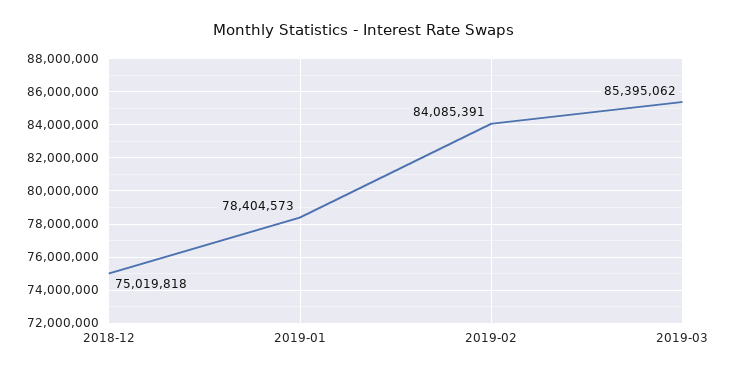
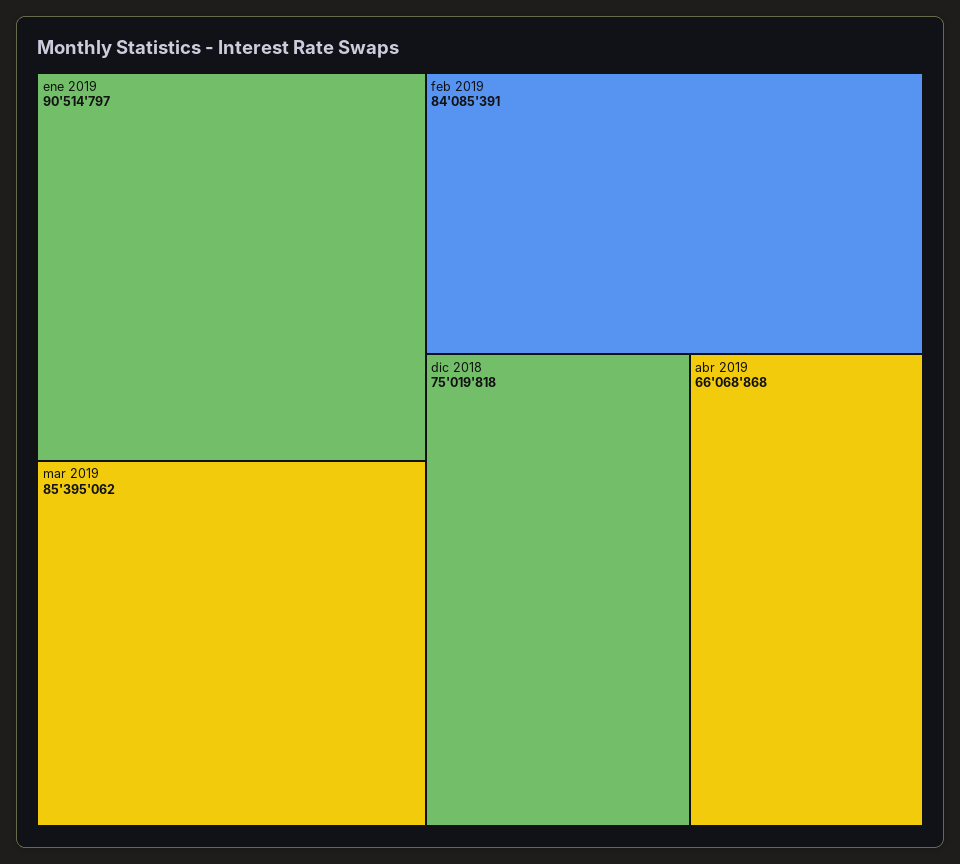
2019-01: 78404573 -> 90514797
abr 2019: none -> 66068868

